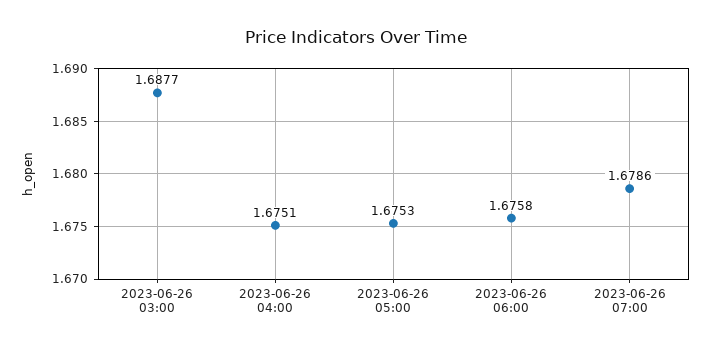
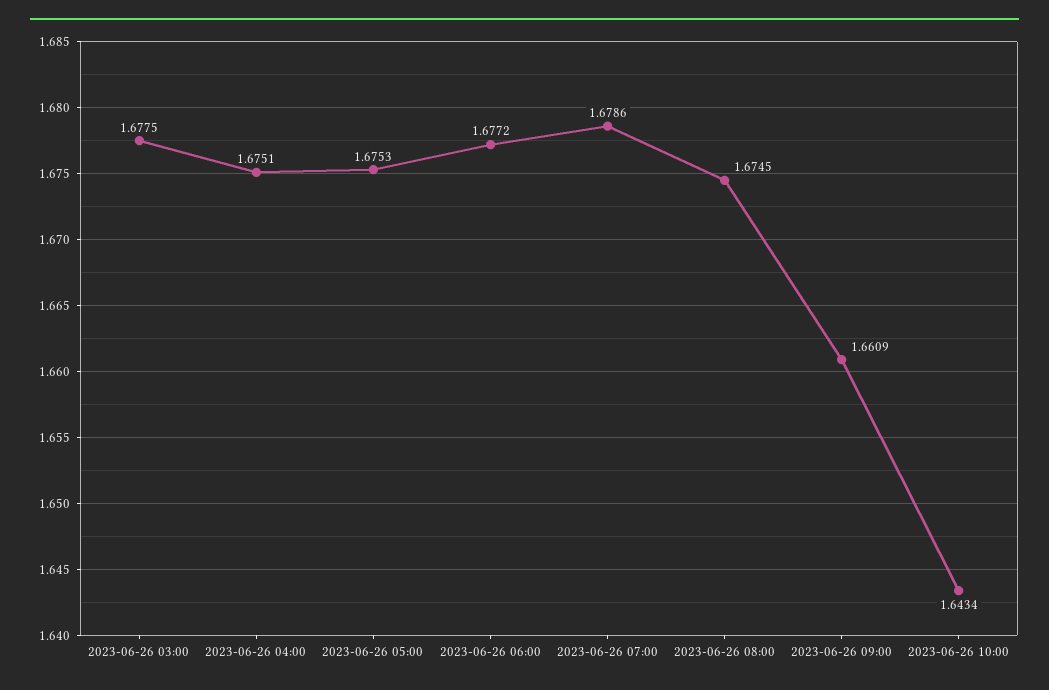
2023-06-26 03:00: 1.6877 -> 1.6775
2023-06-26 06:00: 1.6758 -> 1.6772
2023-06-26 08:00: none -> 1.6745
2023-06-26 09:00: none -> 1.6609
2023-06-26 10:00: none -> 1.6434

